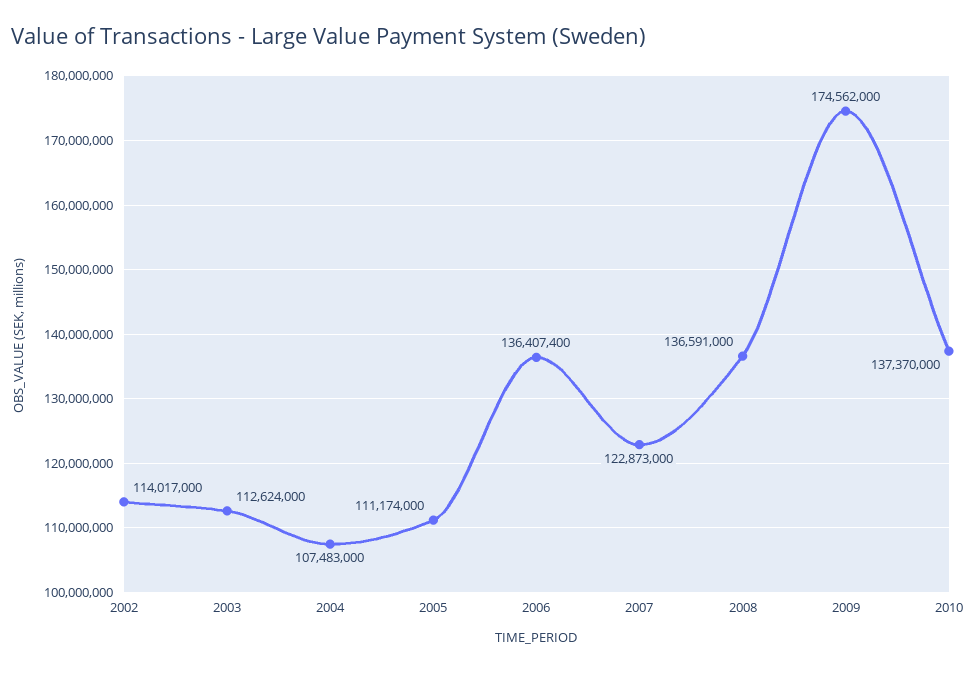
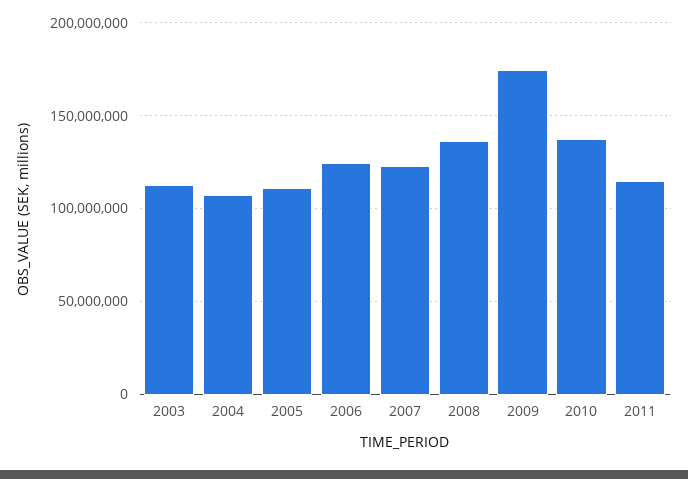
2002: 114017000 -> none
2006: 136407400 -> 125000000
2011: none -> 115000000

